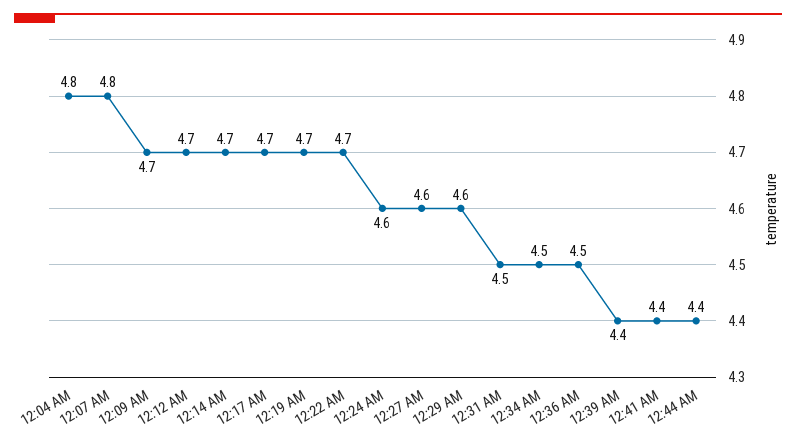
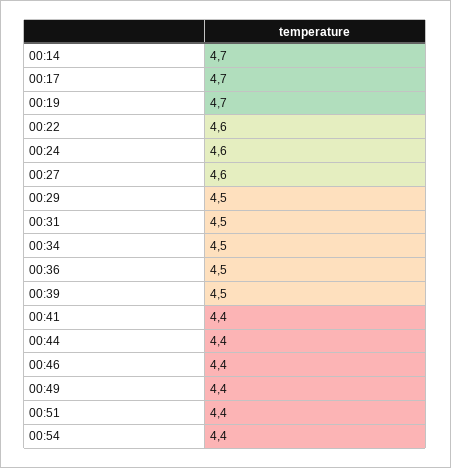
12:04 AM: 4.8 -> none
12:07 AM: 4.8 -> none
12:09 AM: 4.7 -> none
12:12 AM: 4.7 -> none
12:22 AM: 4.7 -> 4.6
12:29 AM: 4.6 -> 4.5
12:39 AM: 4.4 -> 4.5
00:46: none -> 4.4
00:49: none -> 4.4
00:51: none -> 4.4
00:54: none -> 4.4

